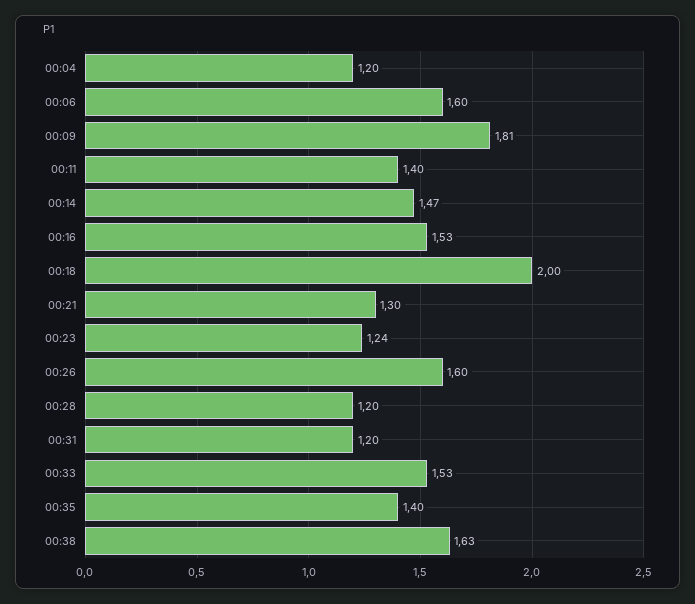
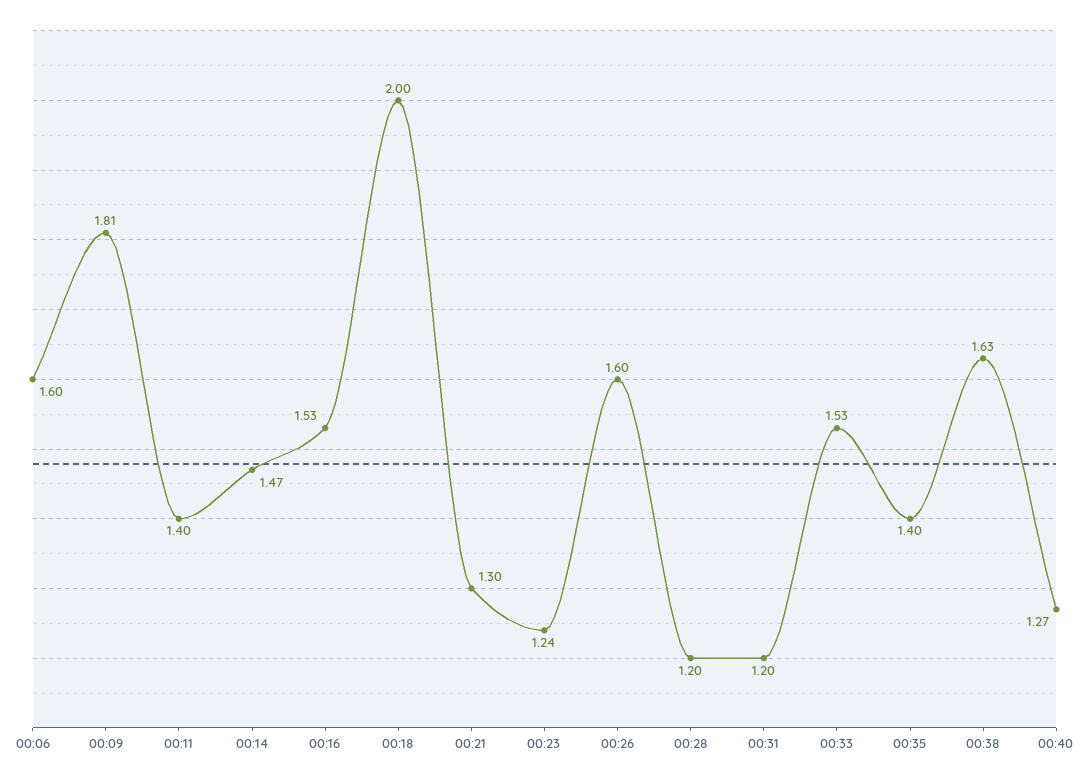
00:04: 1.2 -> none
00:40: none -> 1.27

